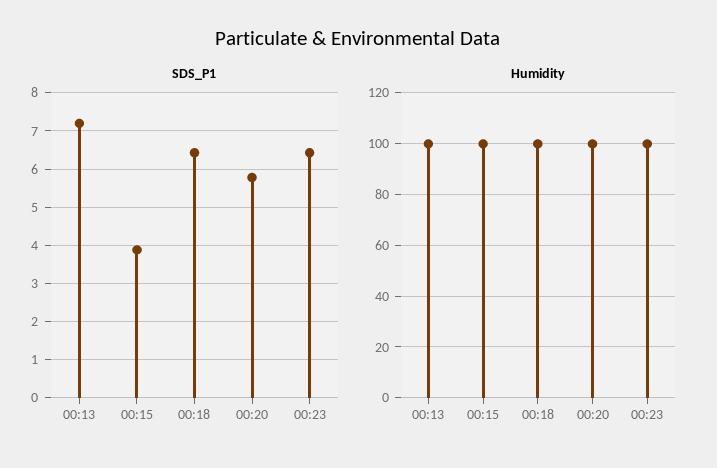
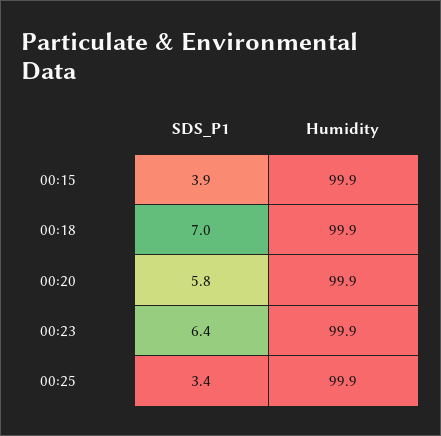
SDS_P1, 00:13: 7.2 -> none
SDS_P1, 00:18: 6.4 -> 7
Humidity, 00:13: 100 -> none
SDS_P1, 00:25: none -> 3.4
Humidity, 00:25: none -> 99.9

